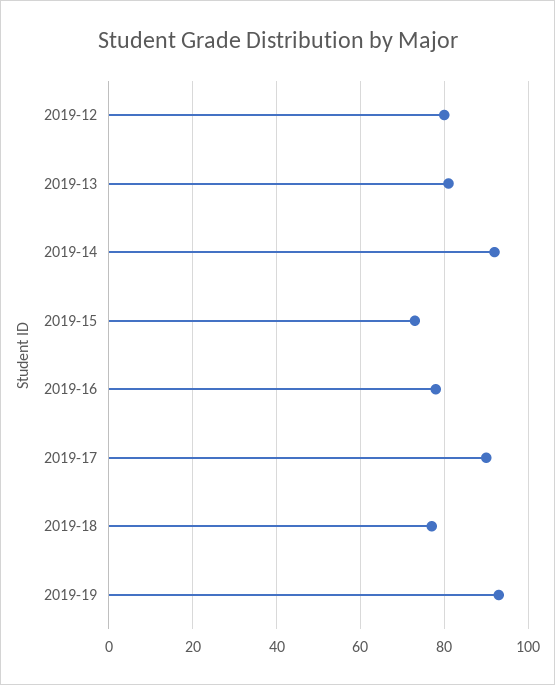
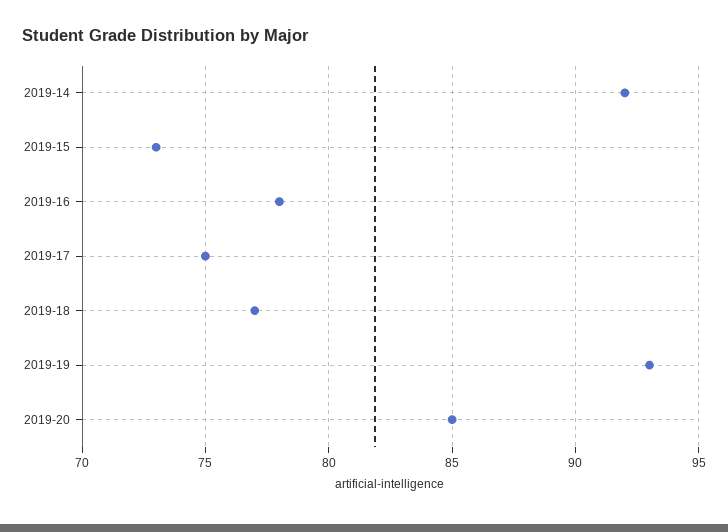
2019-12: 80 -> none
2019-13: 80 -> none
2019-17: 90 -> 75
2019-20: none -> 85

